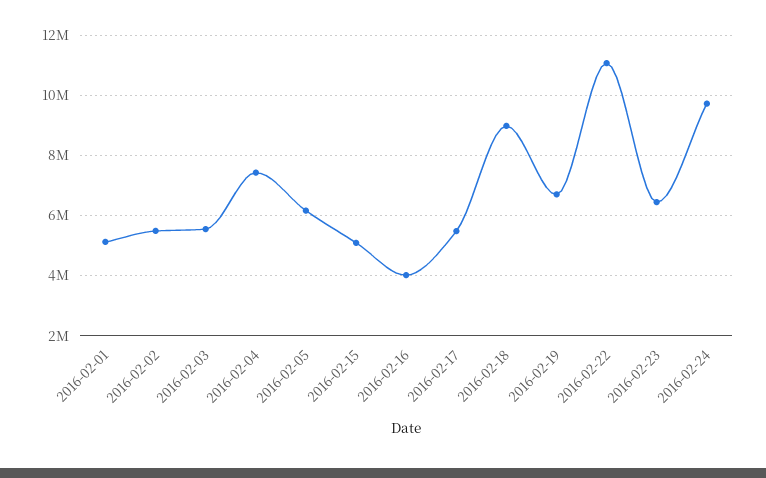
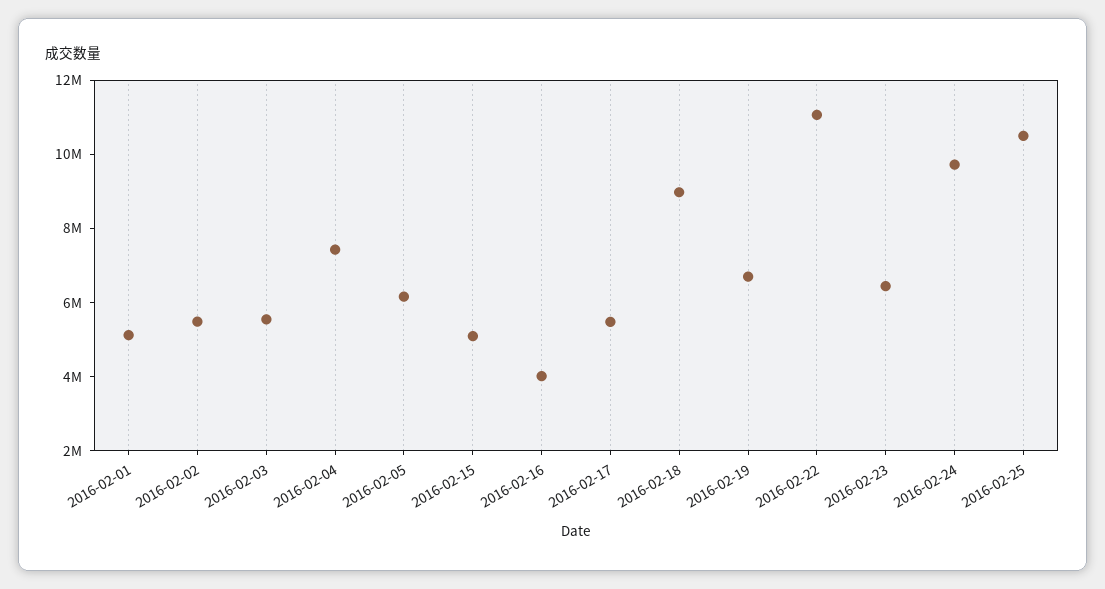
2016-02-25: none -> 10500000

